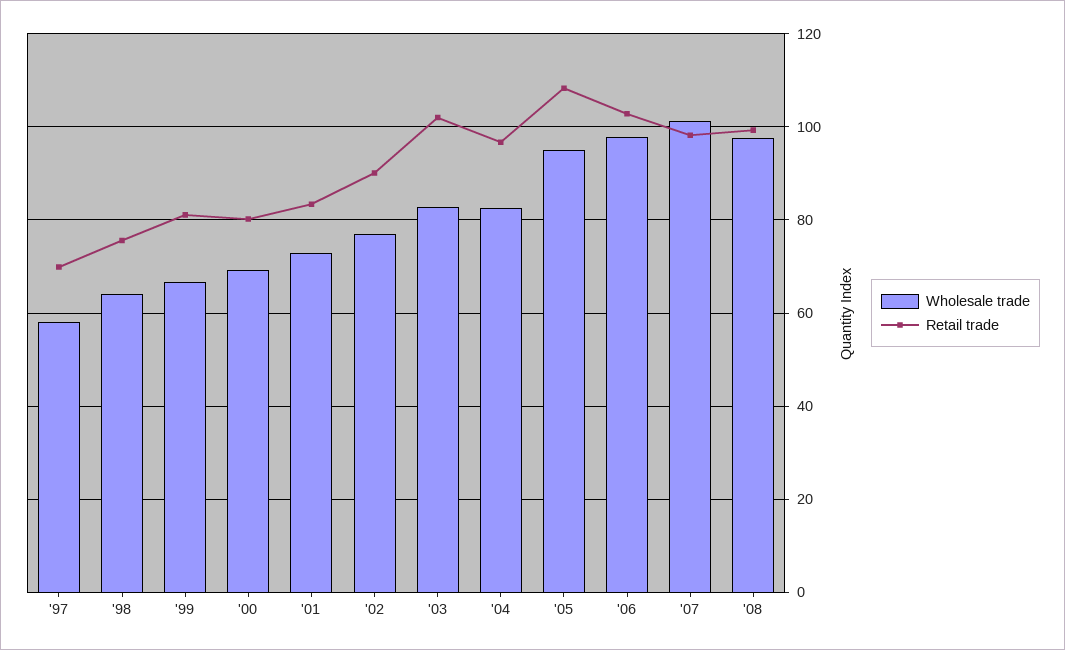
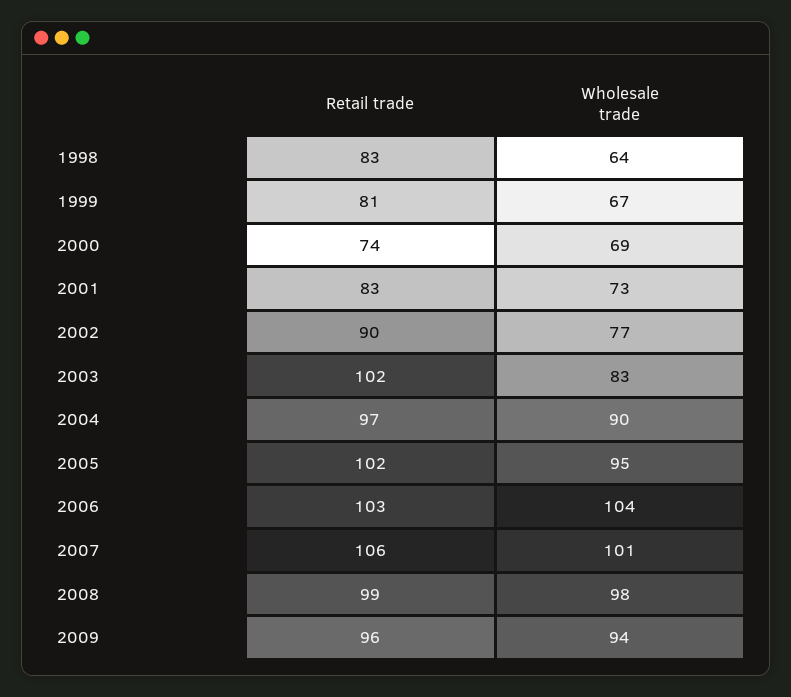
Wholesale trade, '97: 58 -> none
Retail trade, '97: 70 -> none
Retail trade, '98: 76 -> 83
Retail trade, '00: 80 -> 74
Wholesale trade, '04: 82 -> 90
Retail trade, '05: 108 -> 102
Wholesale trade, '06: 98 -> 104
Retail trade, '07: 98 -> 106
Retail trade, 2009: none -> 96
Wholesale trade, 2009: none -> 94

